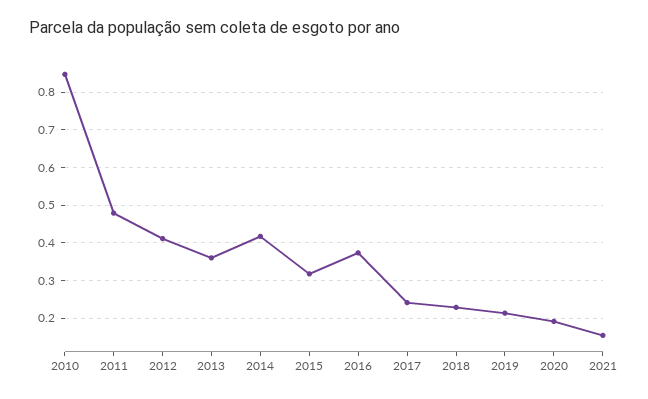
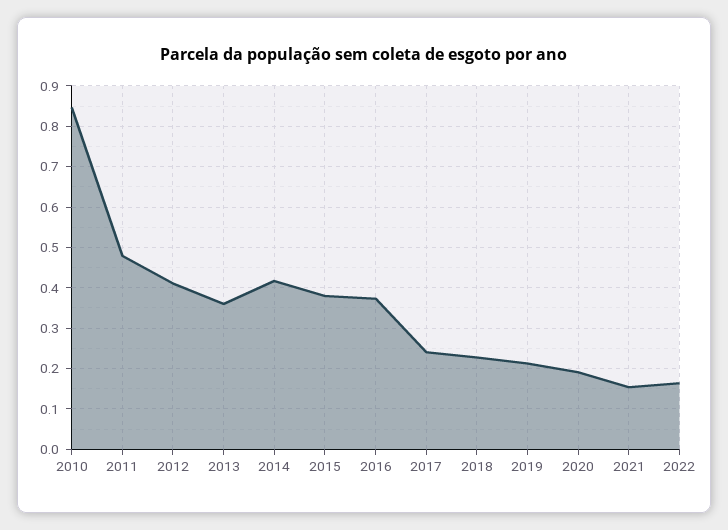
2015: 0.32 -> 0.38
2022: none -> 0.16

